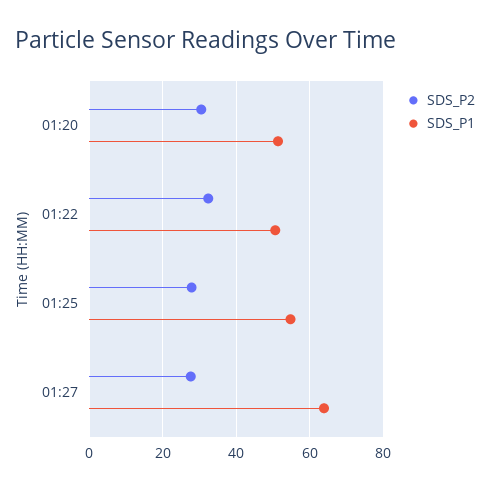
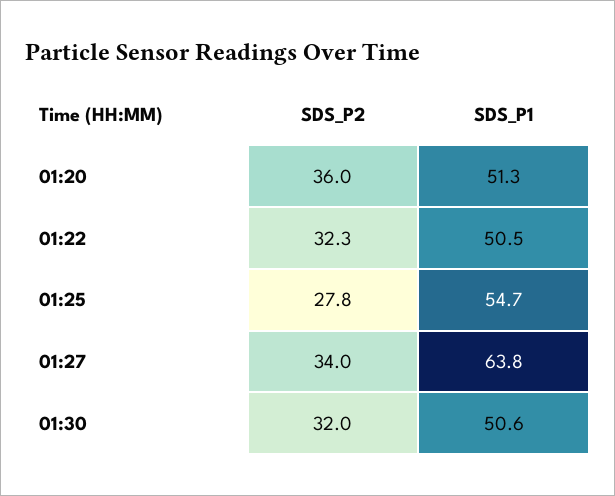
SDS_P2, 01:20: 30 -> 36
SDS_P2, 01:27: 28 -> 34
SDS_P2, 01:30: none -> 32
SDS_P1, 01:30: none -> 50.6

